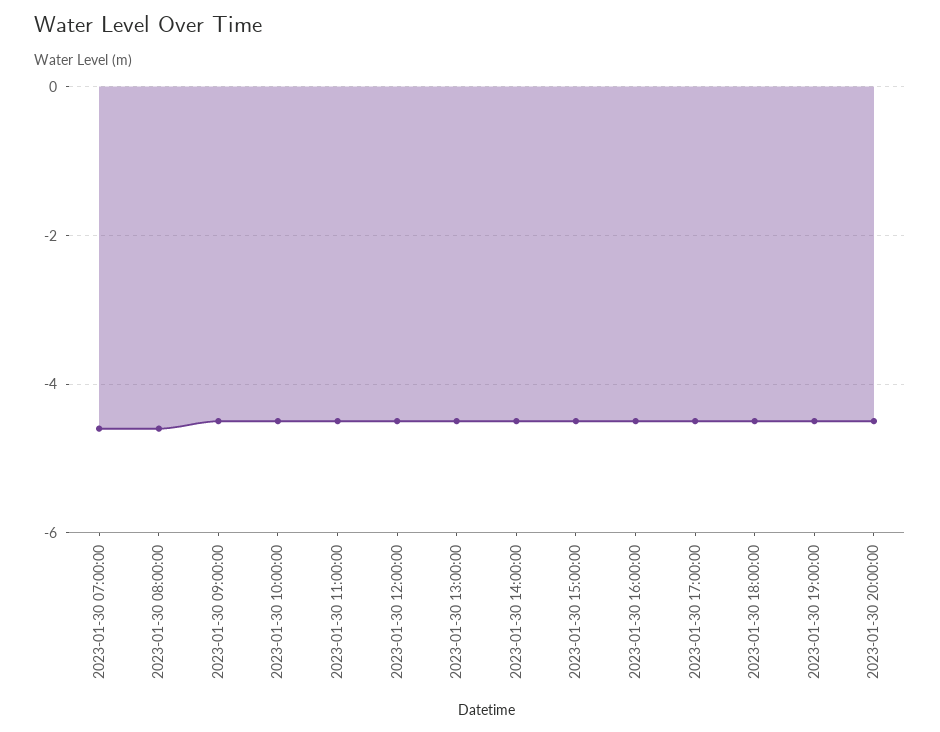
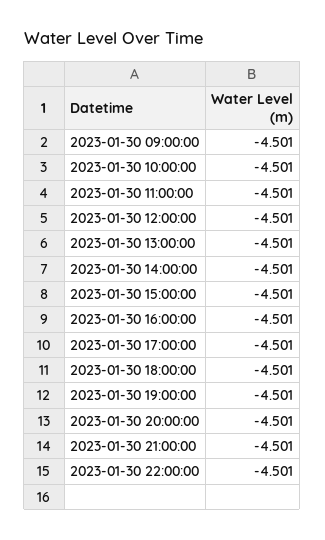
2023-01-30 07:00:00: -4.6 -> none
2023-01-30 08:00:00: -4.6 -> none
2023-01-30 21:00:00: none -> -4.501
2023-01-30 22:00:00: none -> -4.501

